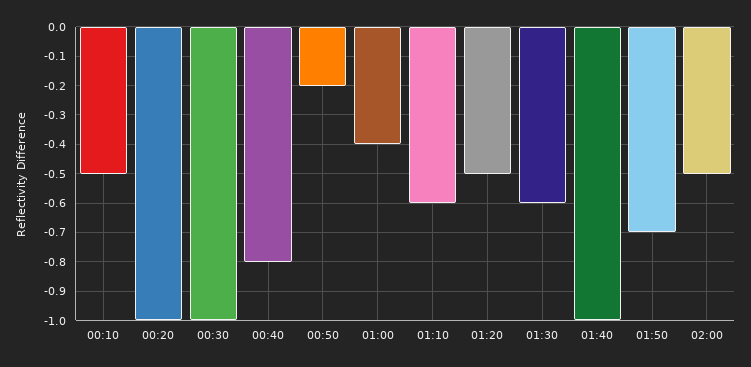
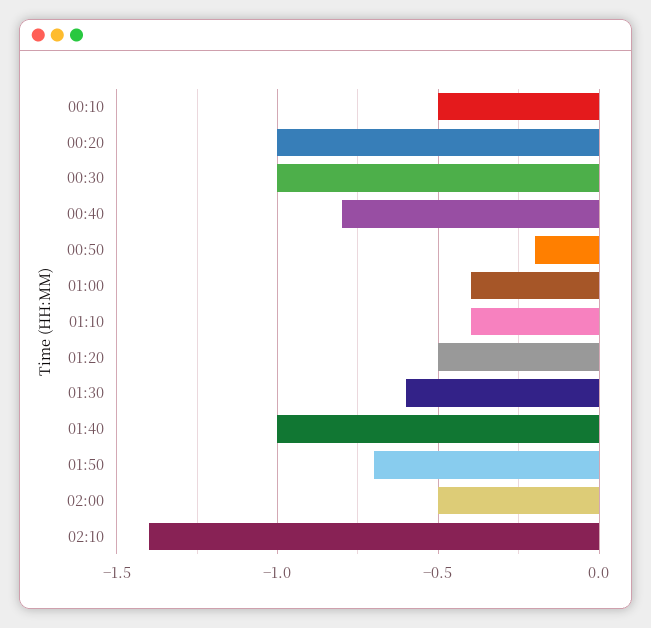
01:10: -0.6 -> -0.4
02:10: none -> -1.4

